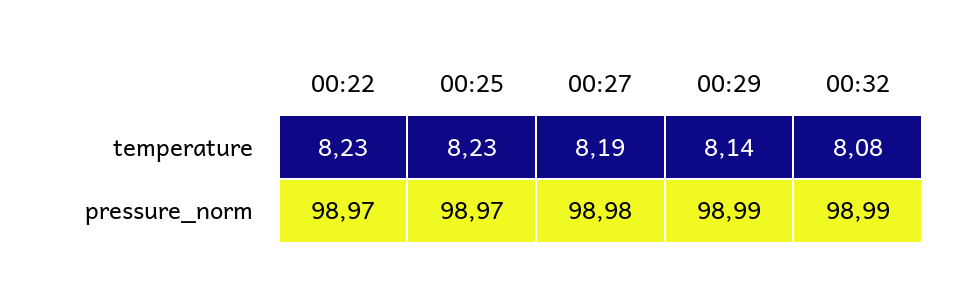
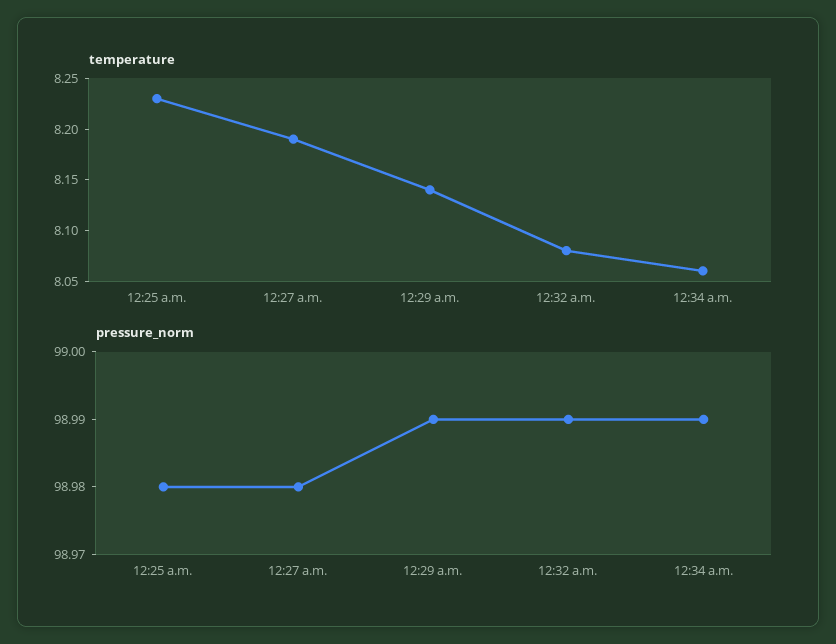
temperature, 00:22: 8.23 -> none
pressure_norm, 00:22: 98.97 -> none
pressure_norm, 00:25: 98.97 -> 98.98
temperature, 12:34 a.m.: none -> 8.06
pressure_norm, 12:34 a.m.: none -> 98.99

